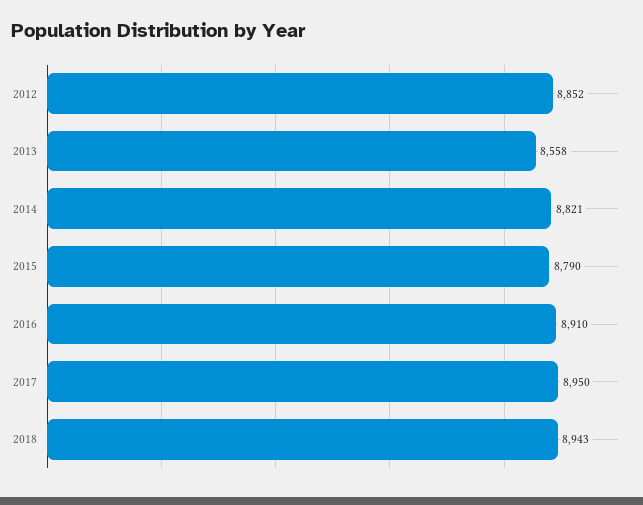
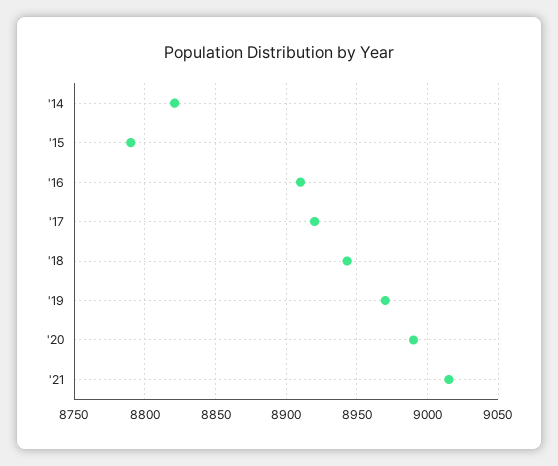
2012: 8852 -> none
2013: 8558 -> none
2017: 8950 -> 8920
'19: none -> 8970
'20: none -> 8990
'21: none -> 9015

